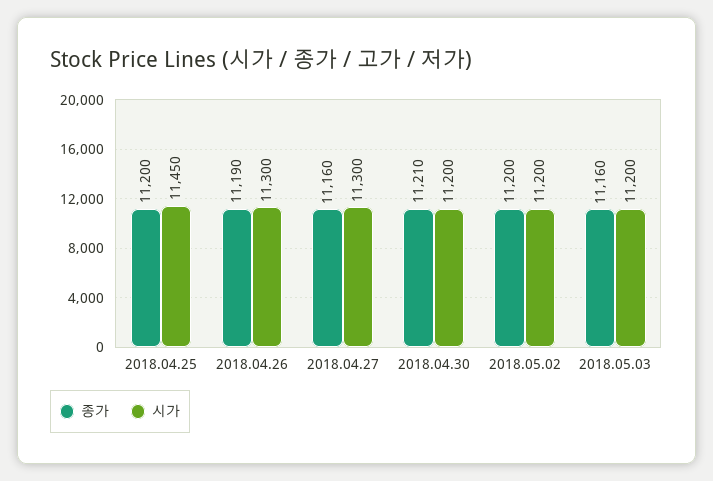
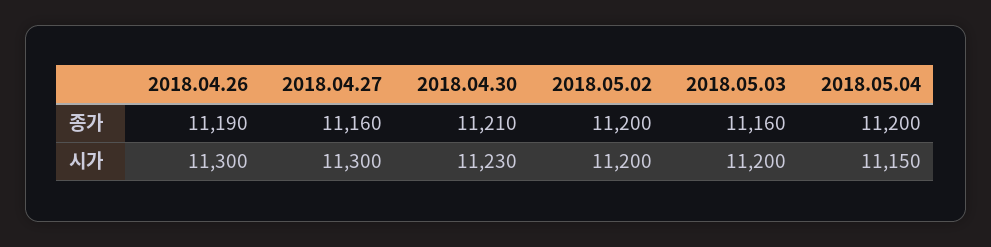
종가, 2018.04.25: 11200 -> none
시가, 2018.04.25: 11450 -> none
시가, 2018.04.30: 11200 -> 11230
종가, 2018.05.04: none -> 11200
시가, 2018.05.04: none -> 11150

